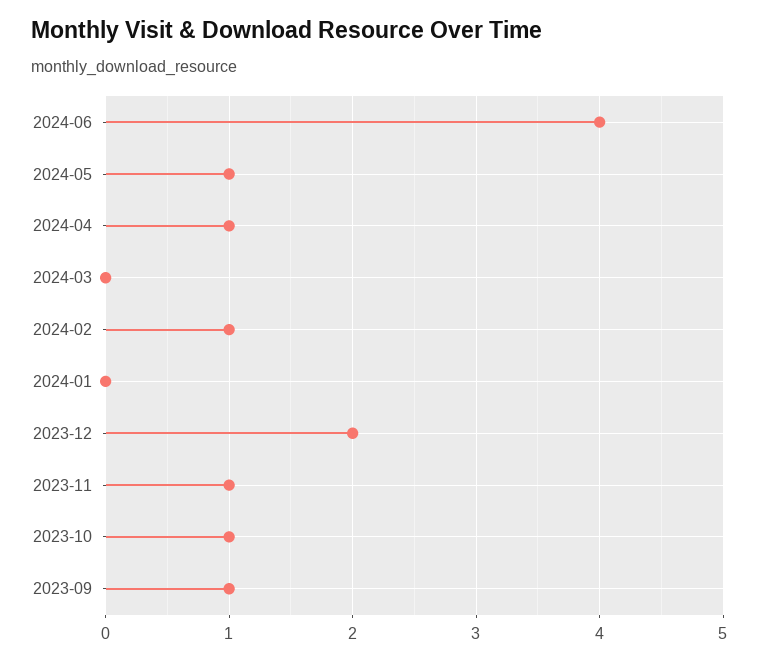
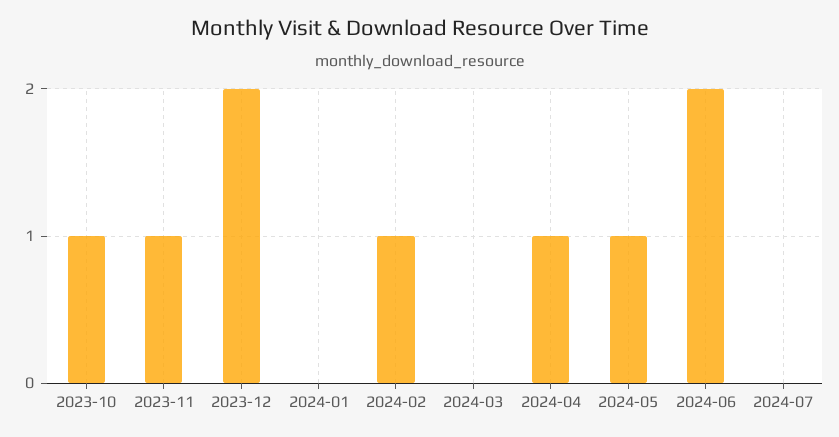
2024-06: 4 -> 2
2023-09: 1 -> none
2024-07: none -> 0

